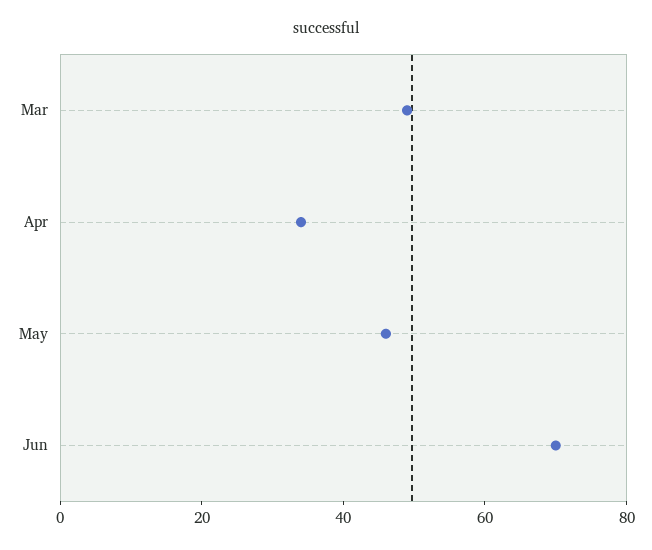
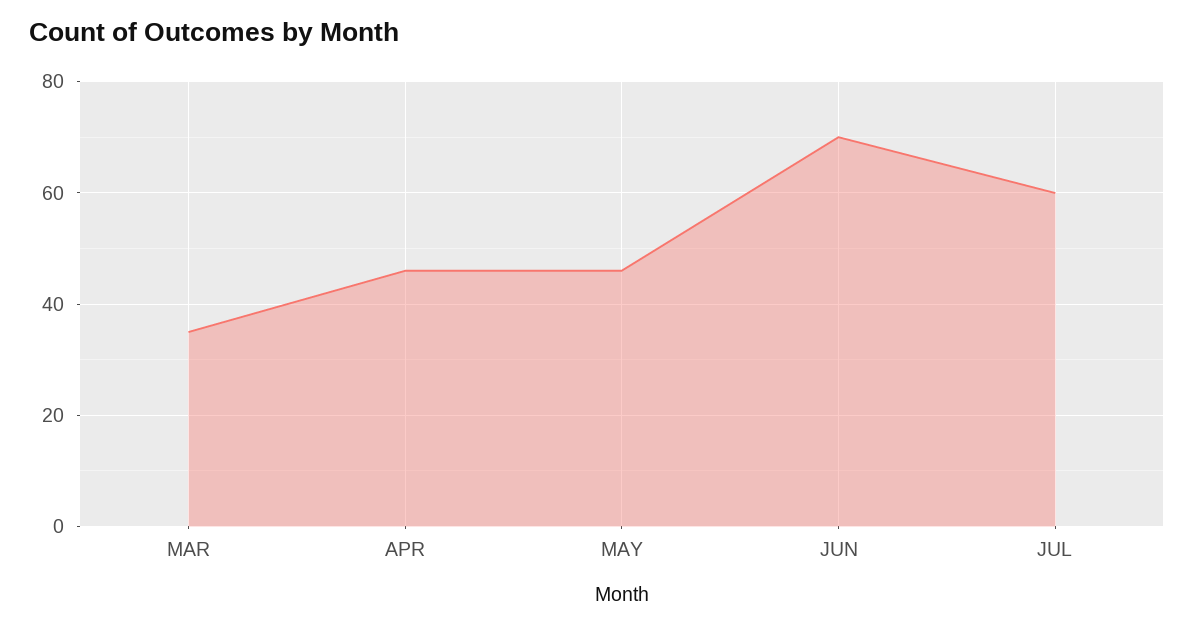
Mar: 50 -> 35
Apr: 35 -> 45
JUL: none -> 60

